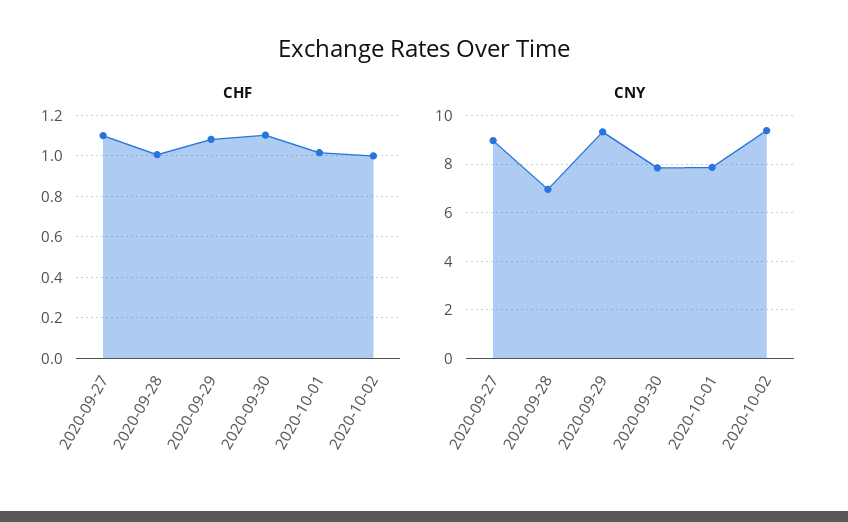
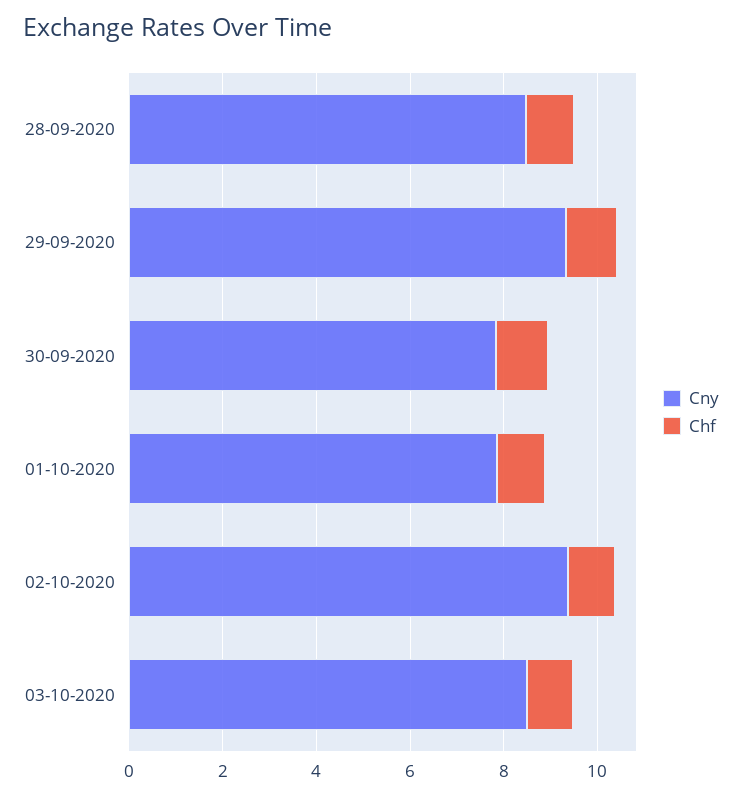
CHF, 2020-09-27: 1.1 -> none
CNY, 2020-09-27: 9 -> none
CNY, 2020-09-28: 7 -> 8.5
CNY, 03-10-2020: none -> 8.5
CHF, 03-10-2020: none -> 1

